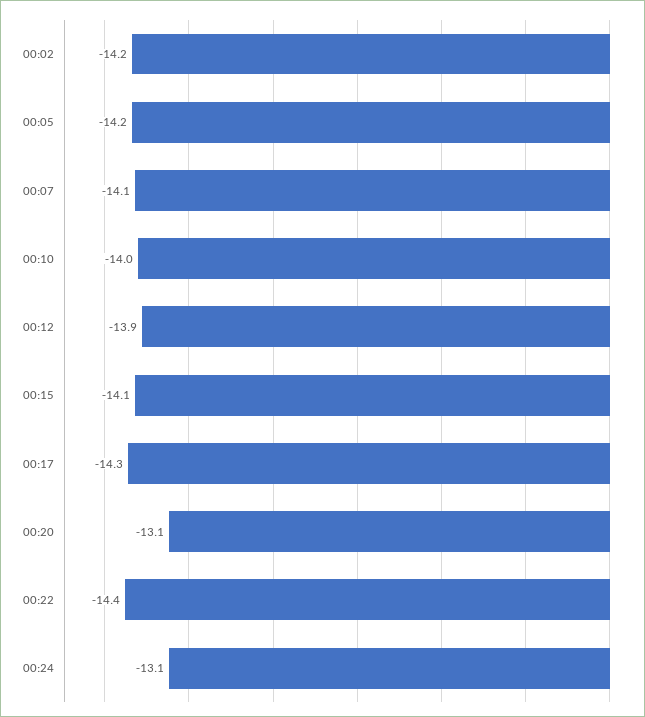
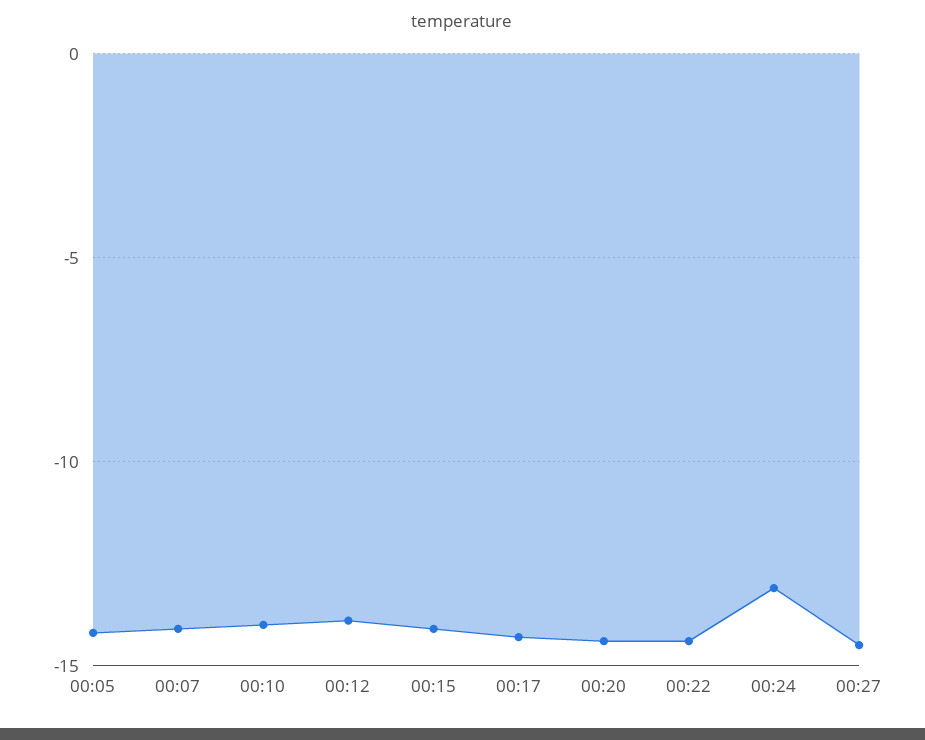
00:02: -14.2 -> none
00:20: -13.1 -> -14.5
00:27: none -> -14.5

